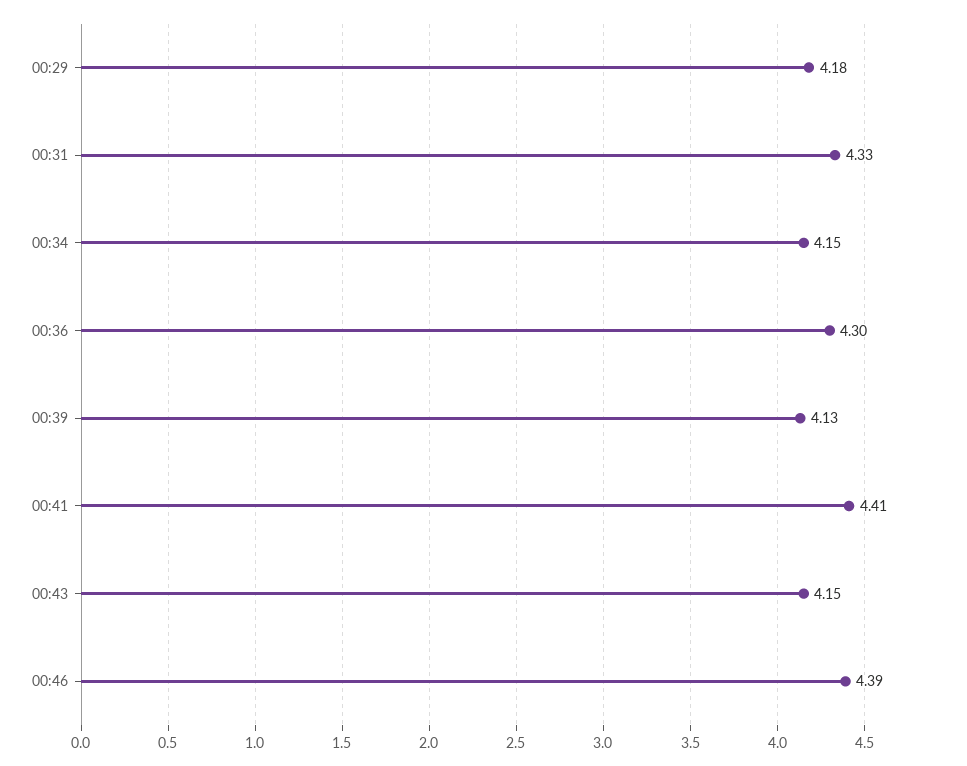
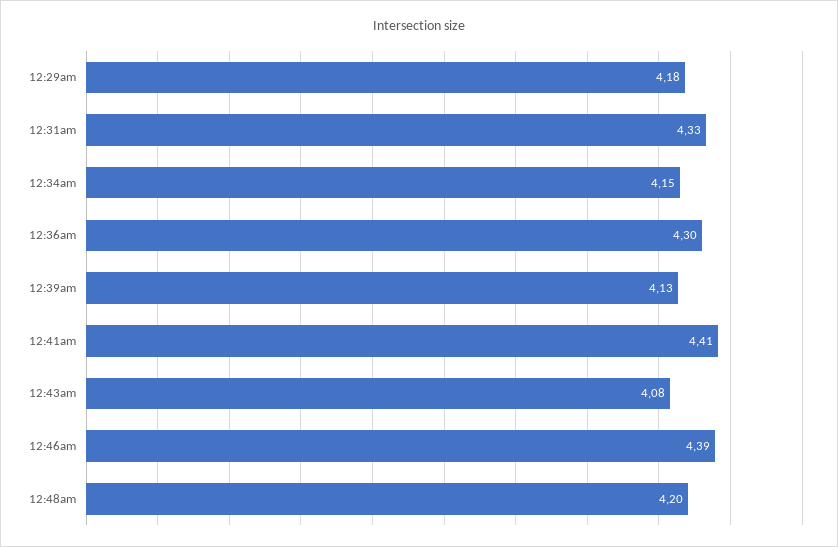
00:43: 4.15 -> 4.08
12:48am: none -> 4.2

